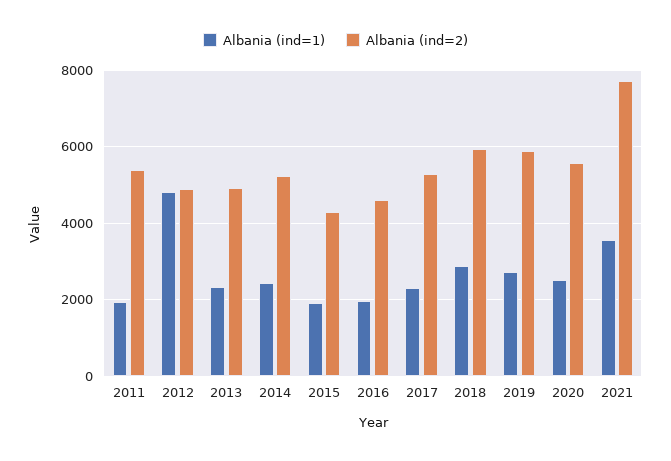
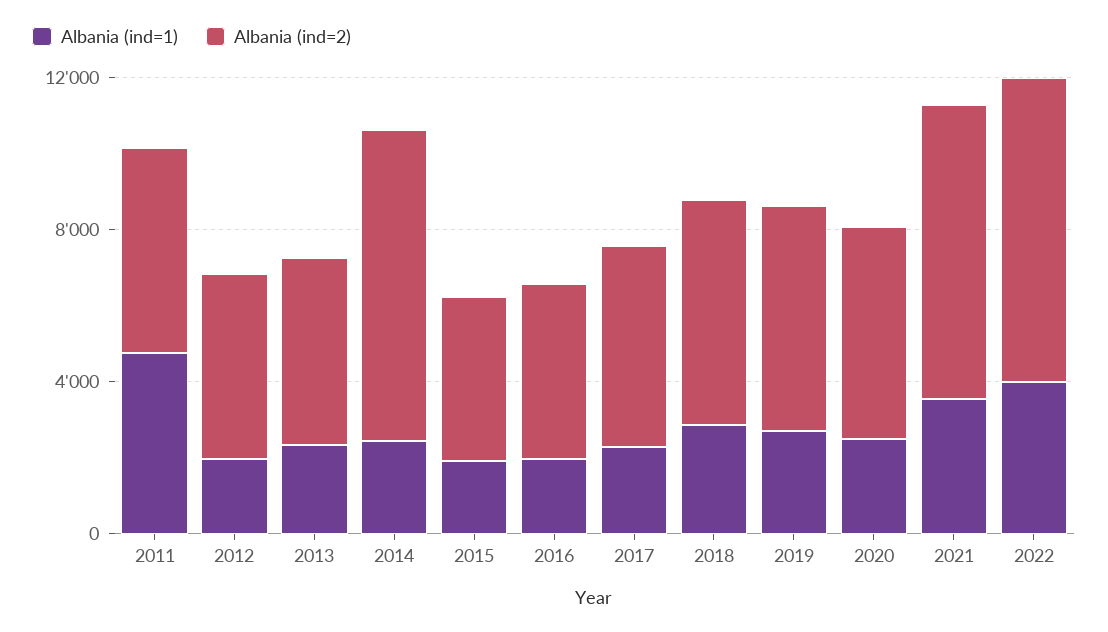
Albania (ind=1), 2011: 2000 -> 5000
Albania (ind=1), 2012: 4800 -> 2000
Albania (ind=2), 2014: 5200 -> 8000
Albania (ind=1), 2022: none -> 4000
Albania (ind=2), 2022: none -> 8000

